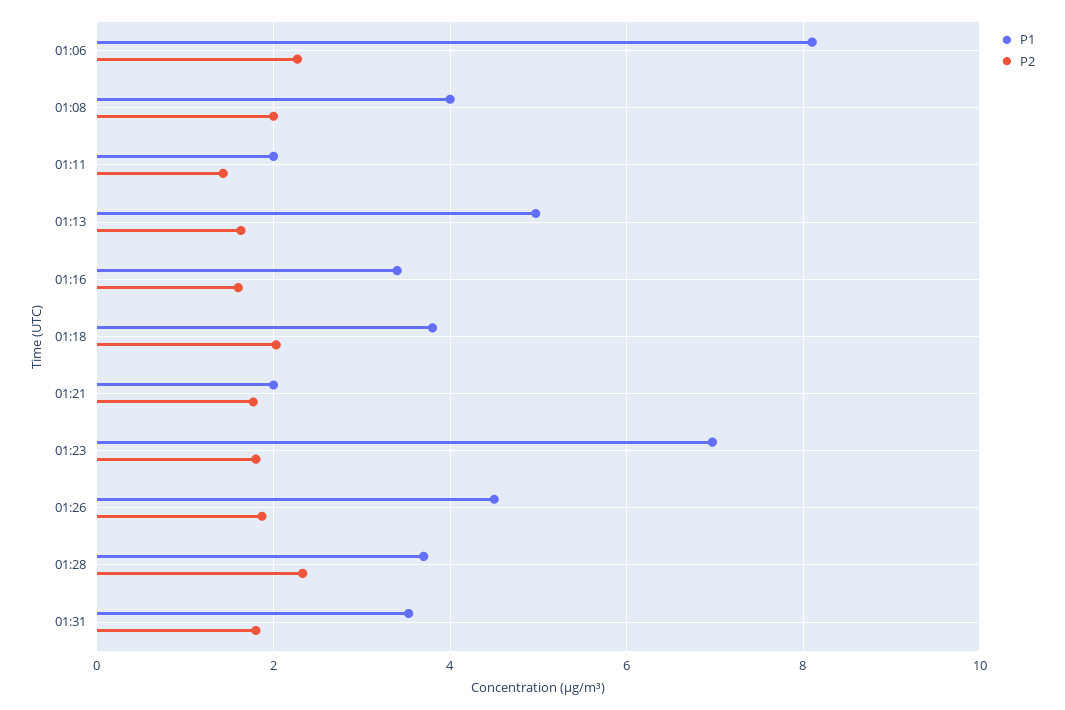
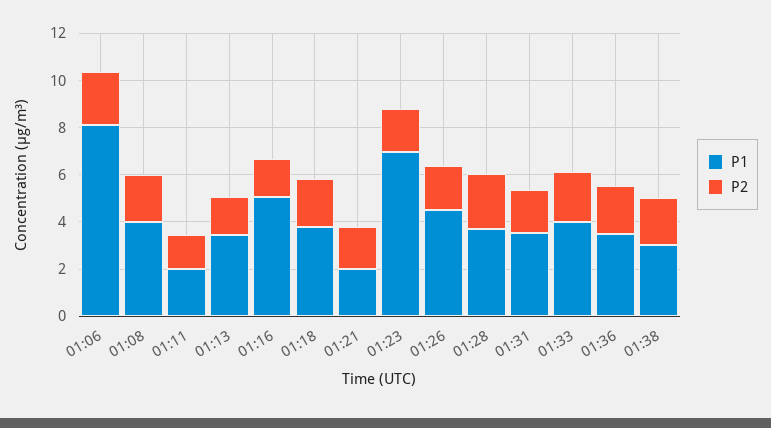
P1, 01:13: 5 -> 3.5
P1, 01:16: 3.4 -> 5
P1, 01:33: none -> 4
P2, 01:33: none -> 2
P1, 01:36: none -> 3.5
P2, 01:36: none -> 2
P1, 01:38: none -> 3
P2, 01:38: none -> 2

